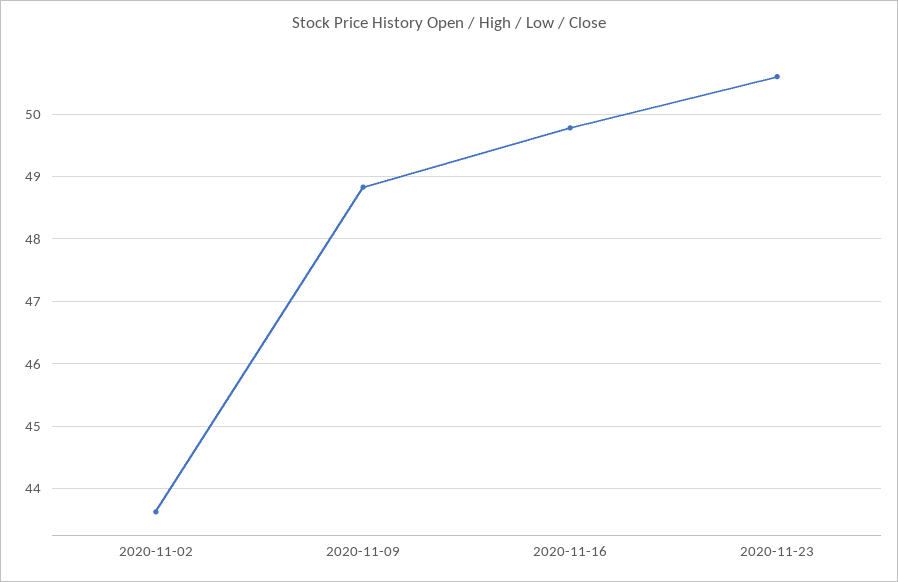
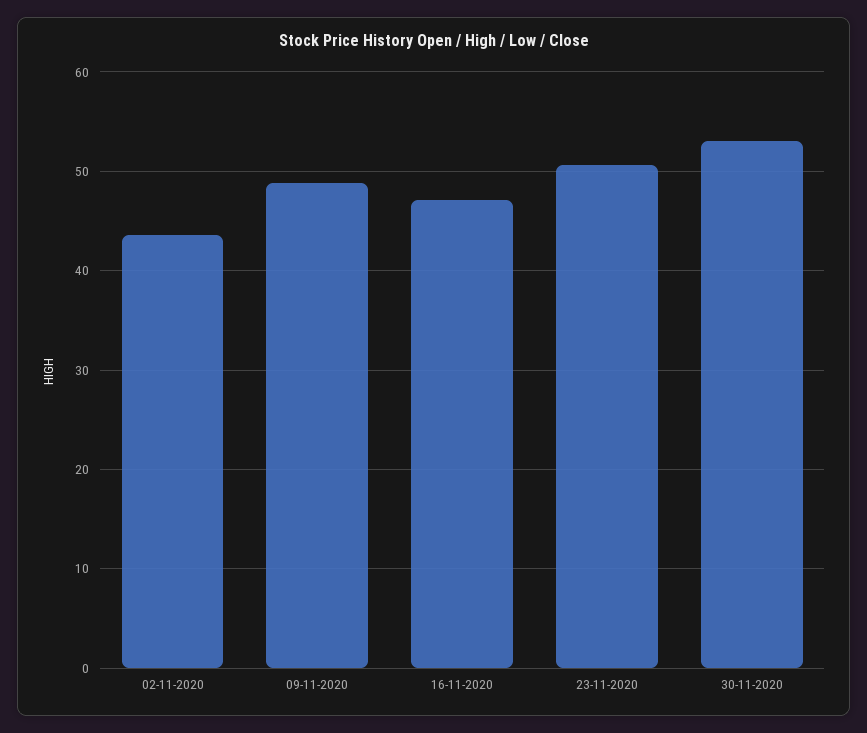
2020-11-16: 49.8 -> 47
30-11-2020: none -> 53

